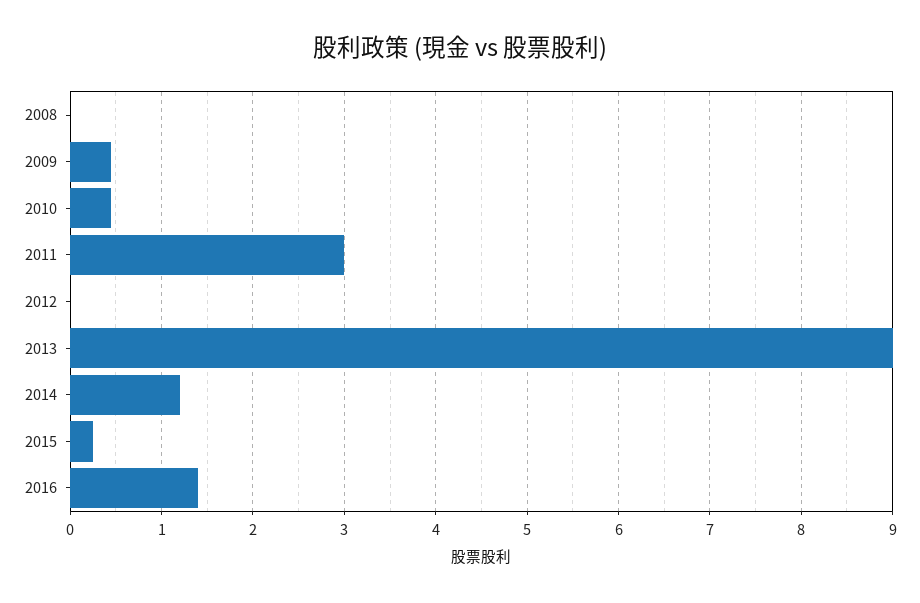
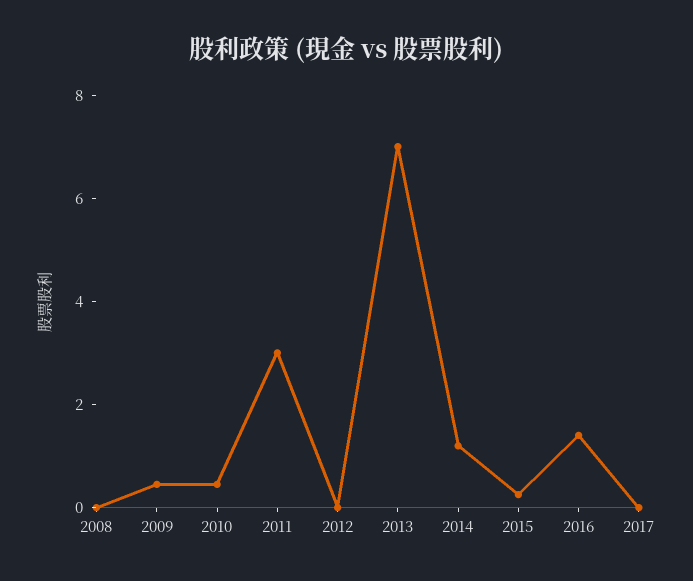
2013: 9 -> 7
2017: none -> 0

